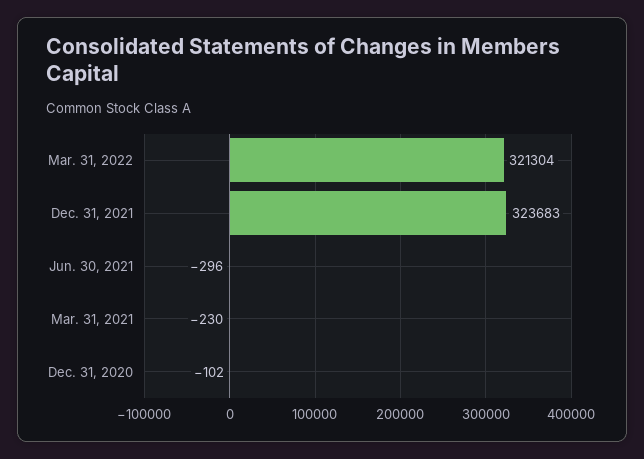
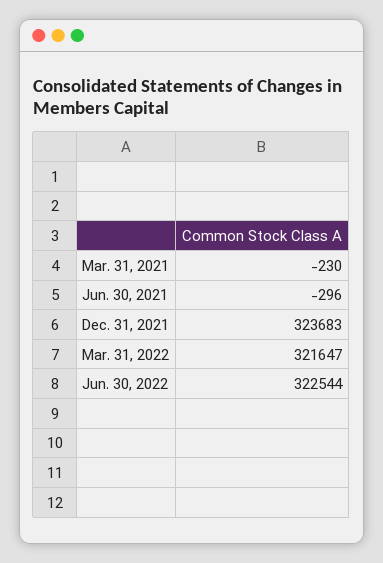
Mar. 31, 2022: 321304 -> 321647
Dec. 31, 2020: -102 -> none
Jun. 30, 2022: none -> 322544

